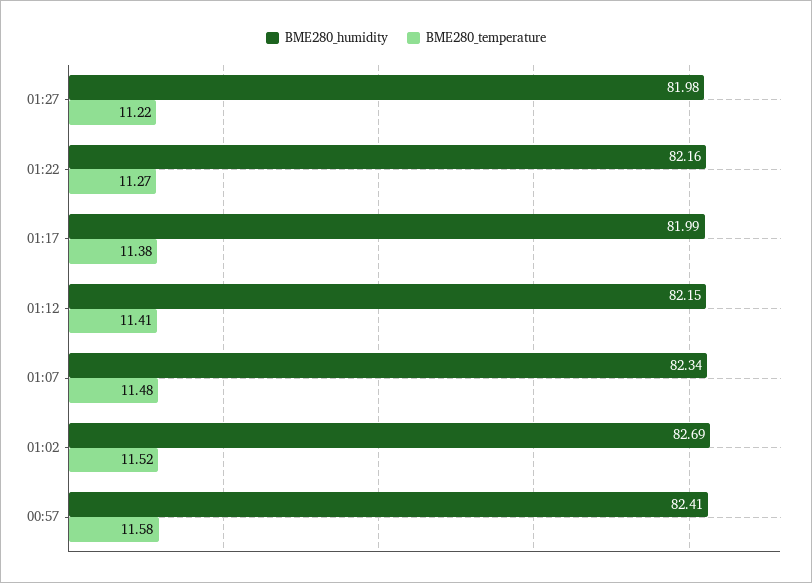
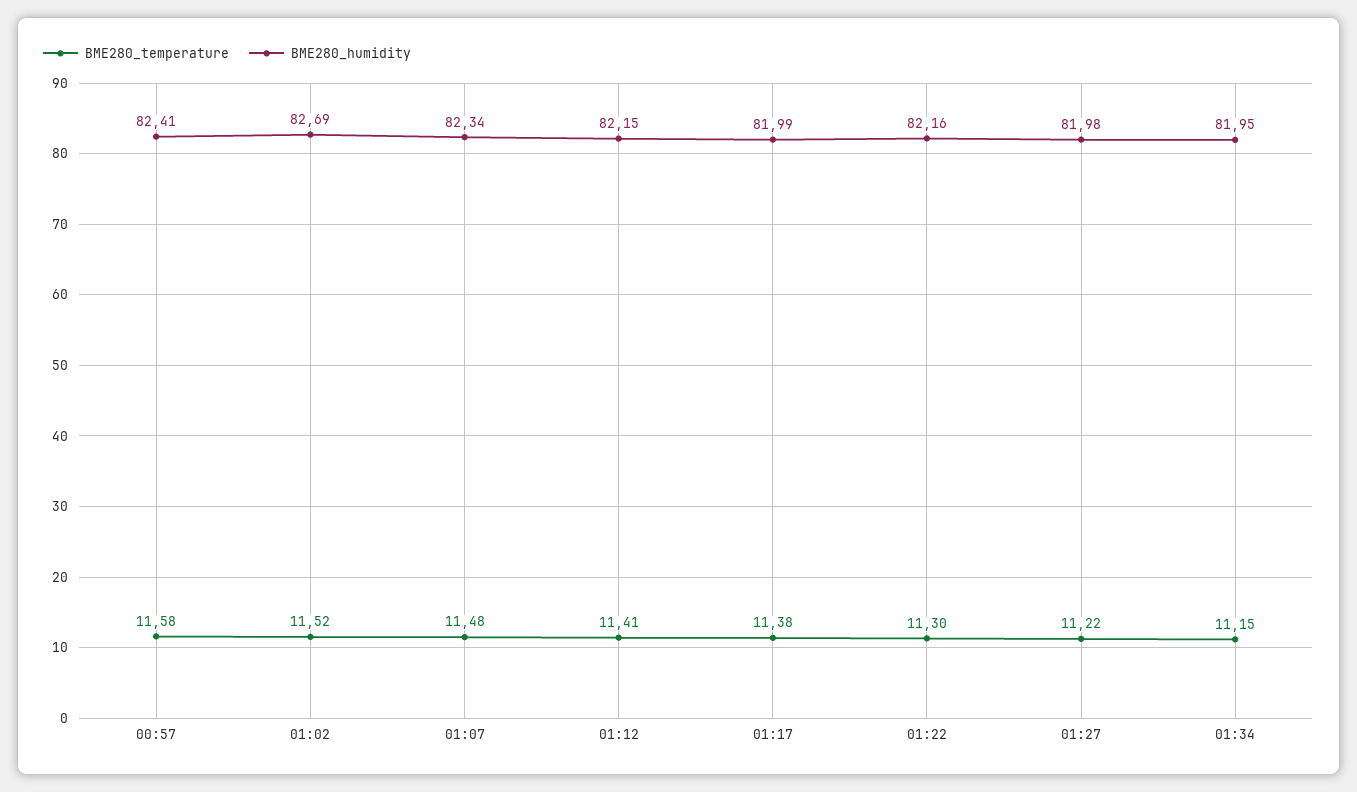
BME280_temperature, 01:22: 11.27 -> 11.3
BME280_temperature, 01:34: none -> 11.15
BME280_humidity, 01:34: none -> 81.95

